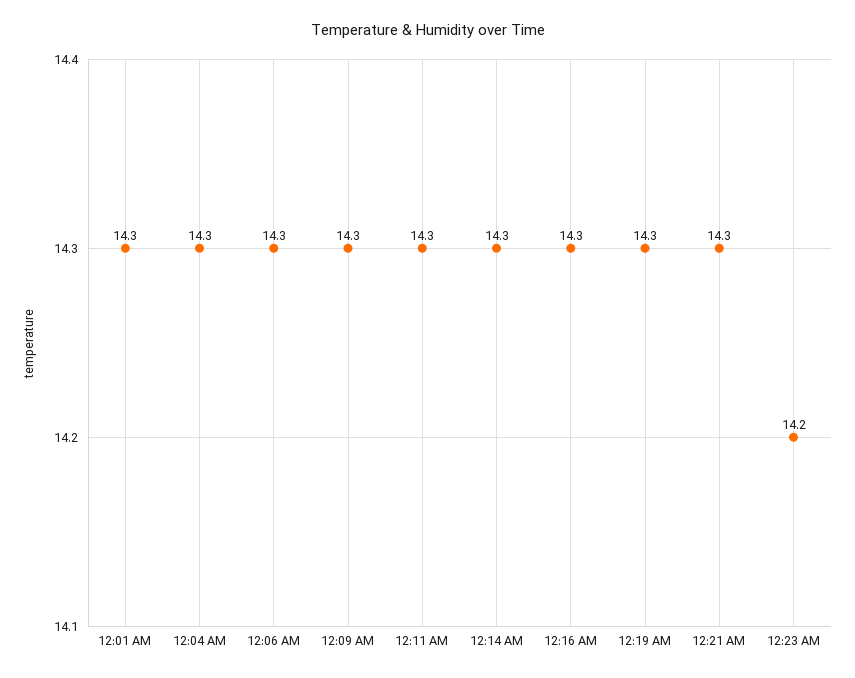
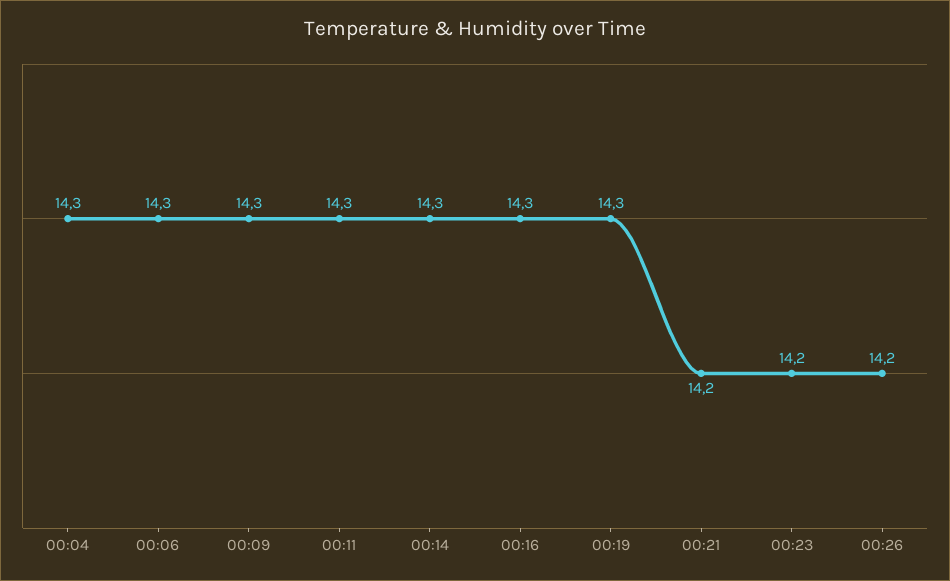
12:01 AM: 14.3 -> none
12:21 AM: 14.3 -> 14.2
00:26: none -> 14.2

